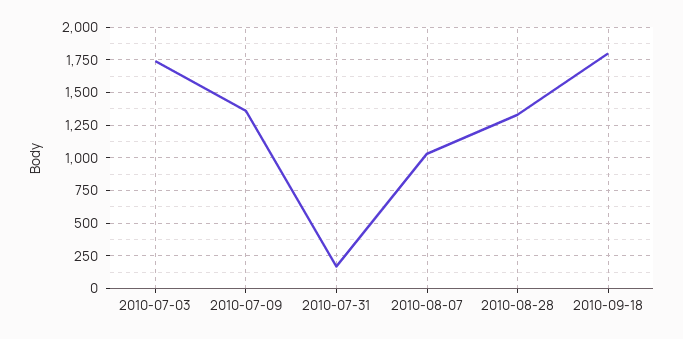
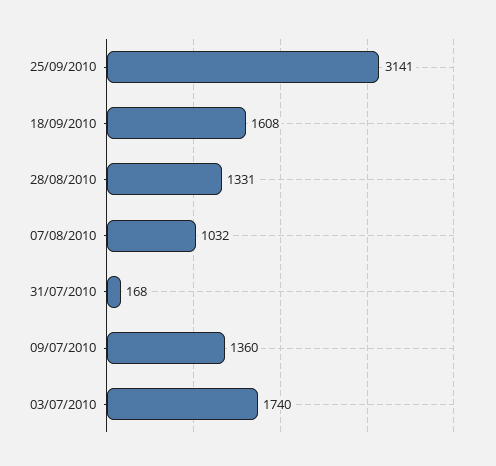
2010-09-18: 1800 -> 1608
25/09/2010: none -> 3141

